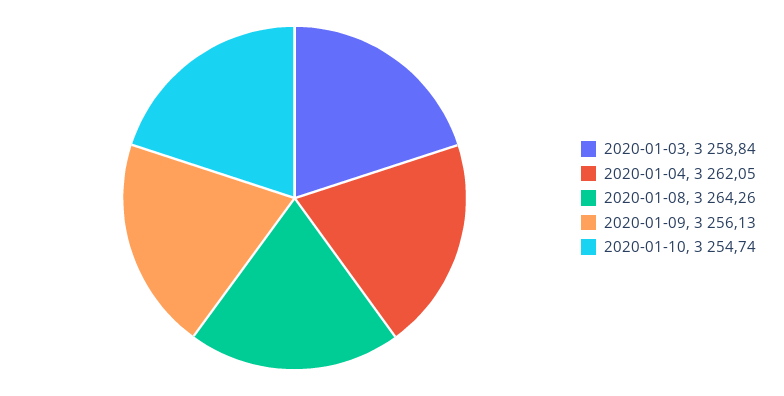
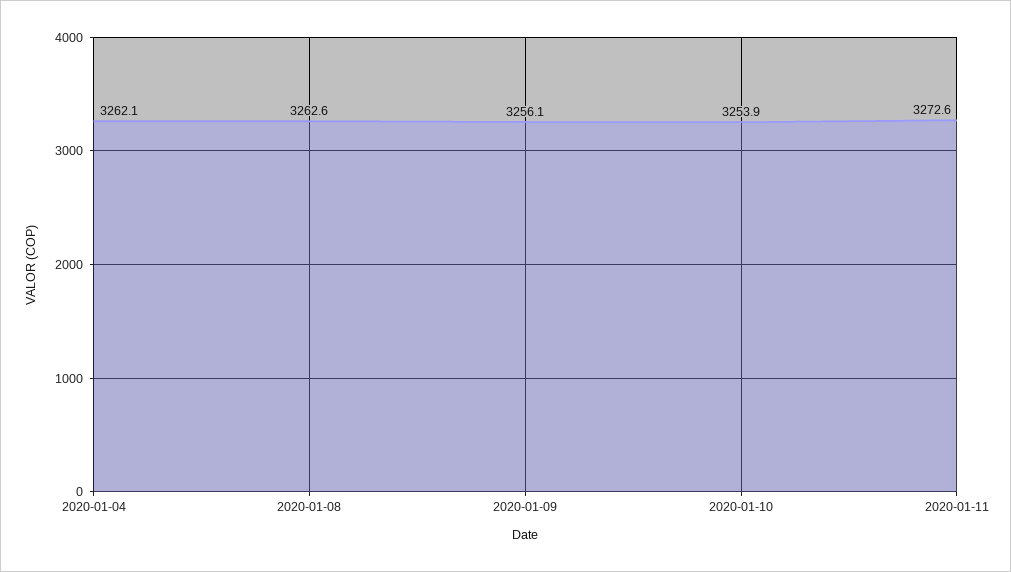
2020-01-03: 3258.84 -> none
2020-01-08: 3264.26 -> 3262.6
2020-01-10: 3254.74 -> 3253.9
2020-01-11: none -> 3272.6

